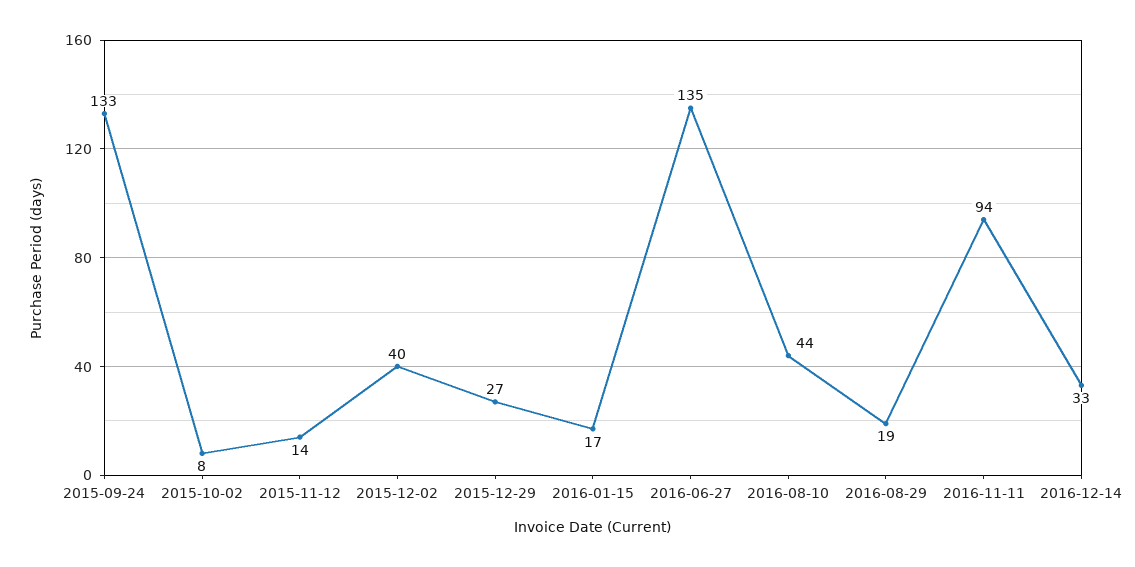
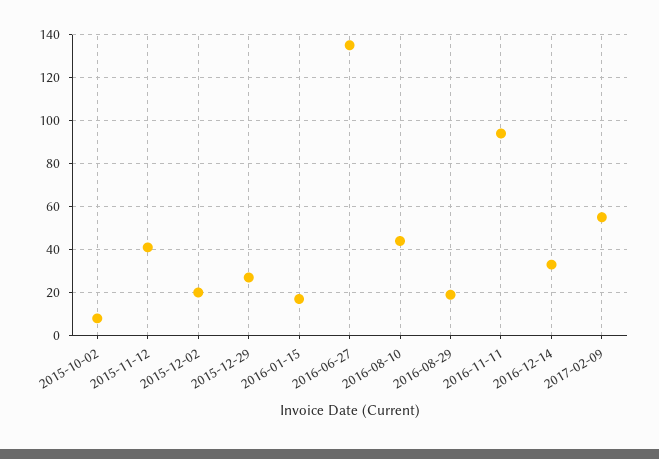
2015-09-24: 133 -> none
2015-11-12: 14 -> 40
2015-12-02: 40 -> 20
2017-02-09: none -> 55

